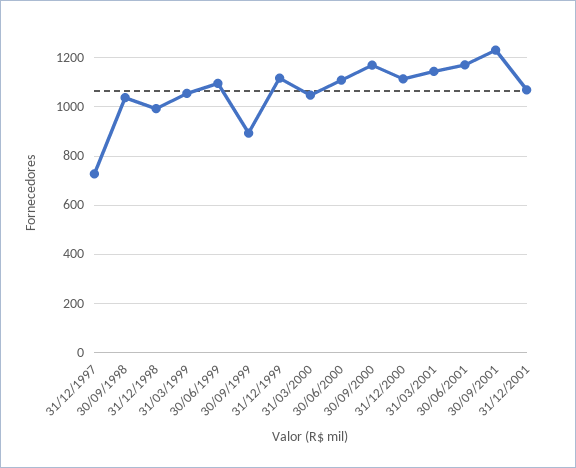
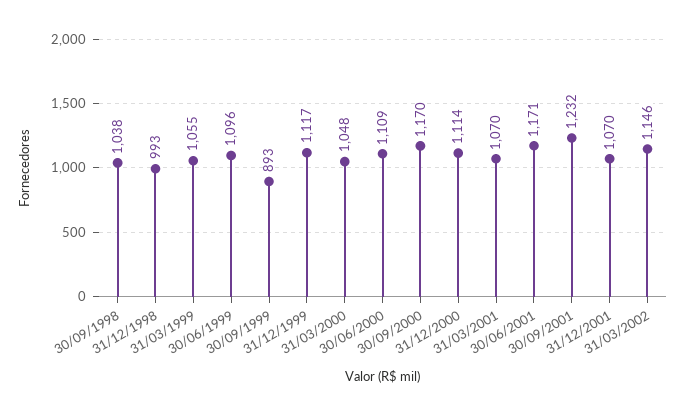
31/12/1997: 725 -> none
31/03/2001: 1150 -> 1070
31/03/2002: none -> 1146

